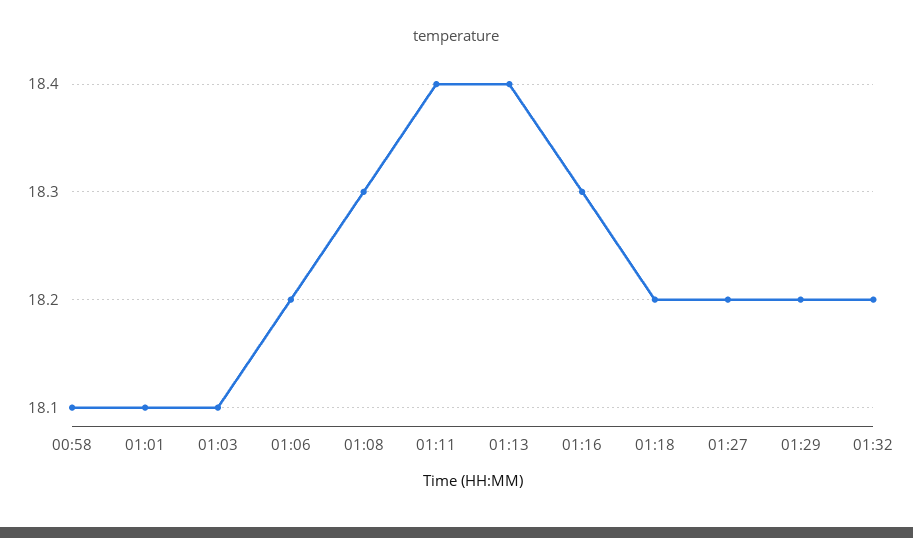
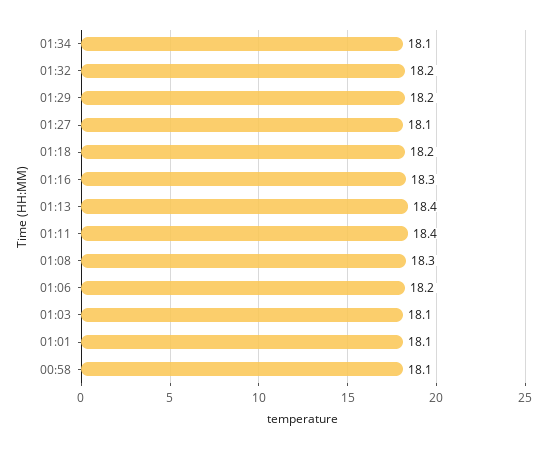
01:27: 18.2 -> 18.1
01:34: none -> 18.1

